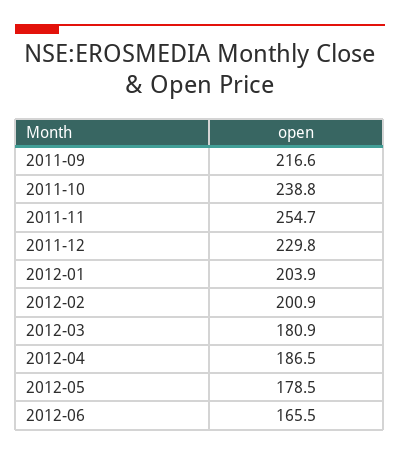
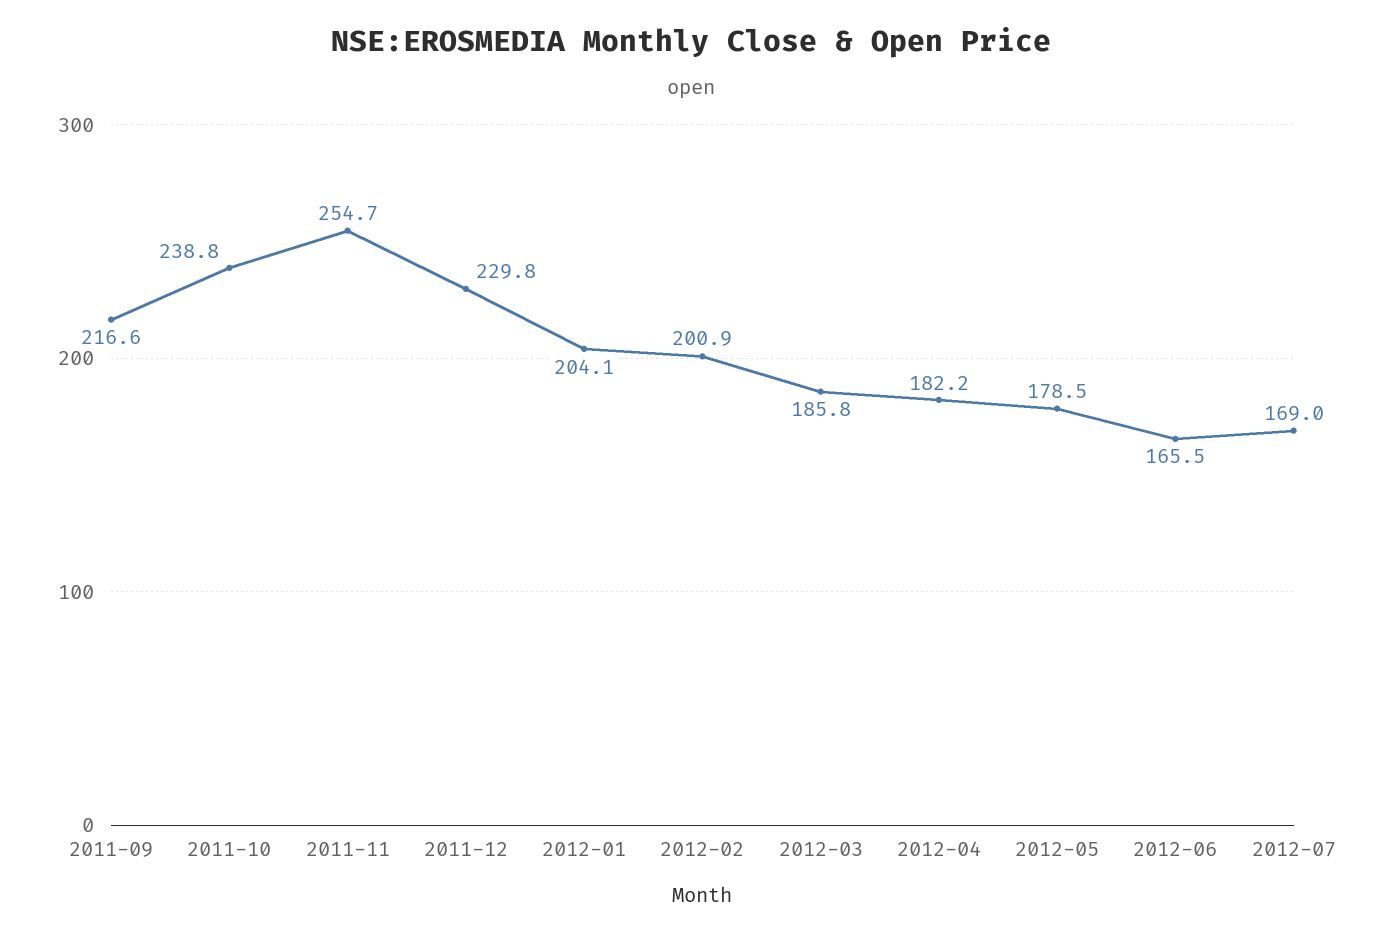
2012-01: 203.9 -> 204.1
2012-03: 180.9 -> 185.8
2012-04: 186.5 -> 182.2
2012-07: none -> 169

